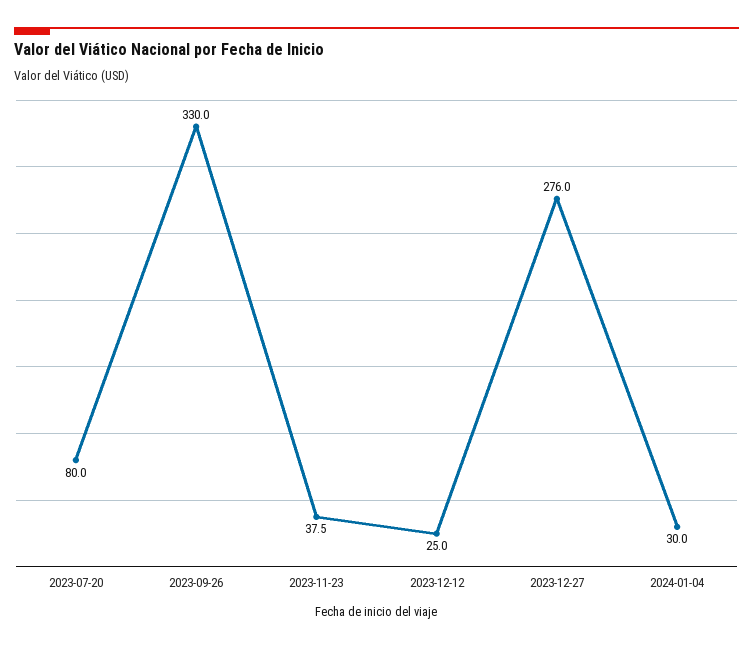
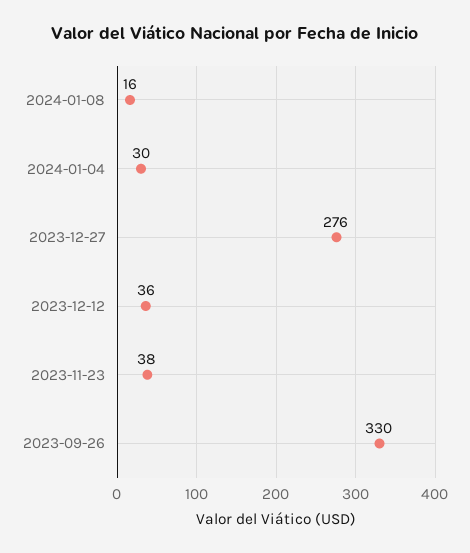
2023-07-20: 80 -> none
2023-12-12: 25 -> 36
2024-01-08: none -> 16

